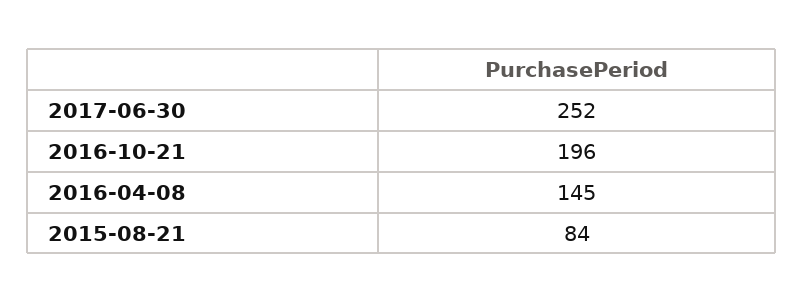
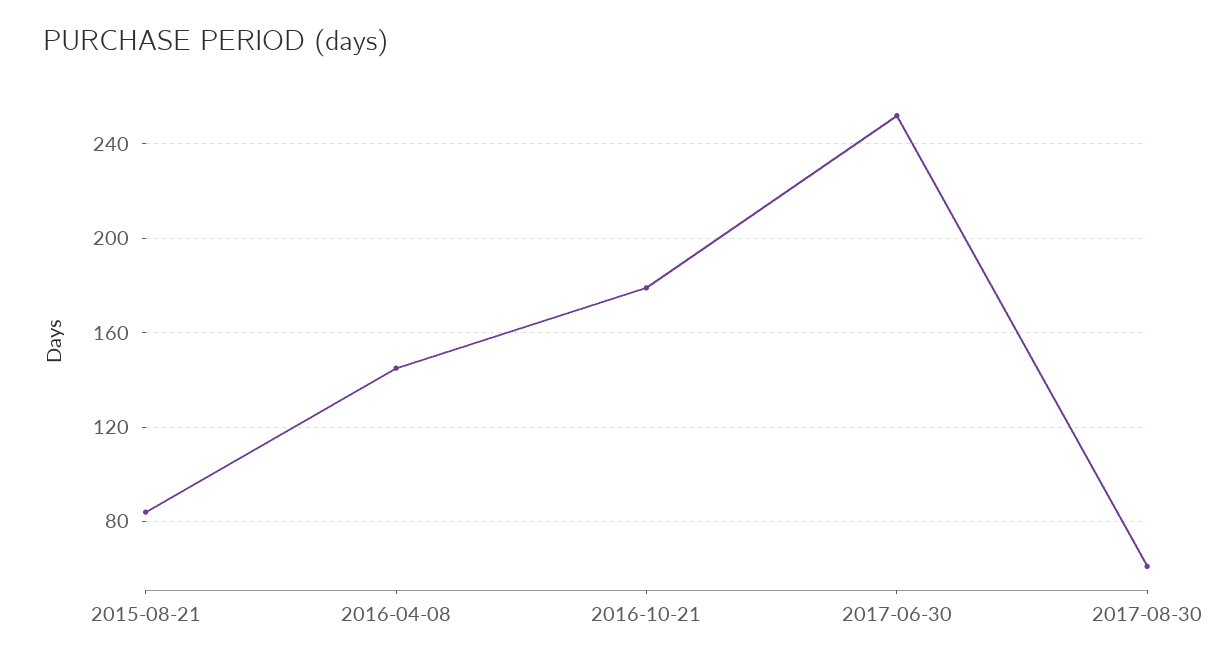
2016-10-21: 196 -> 180
2017-08-30: none -> 60

